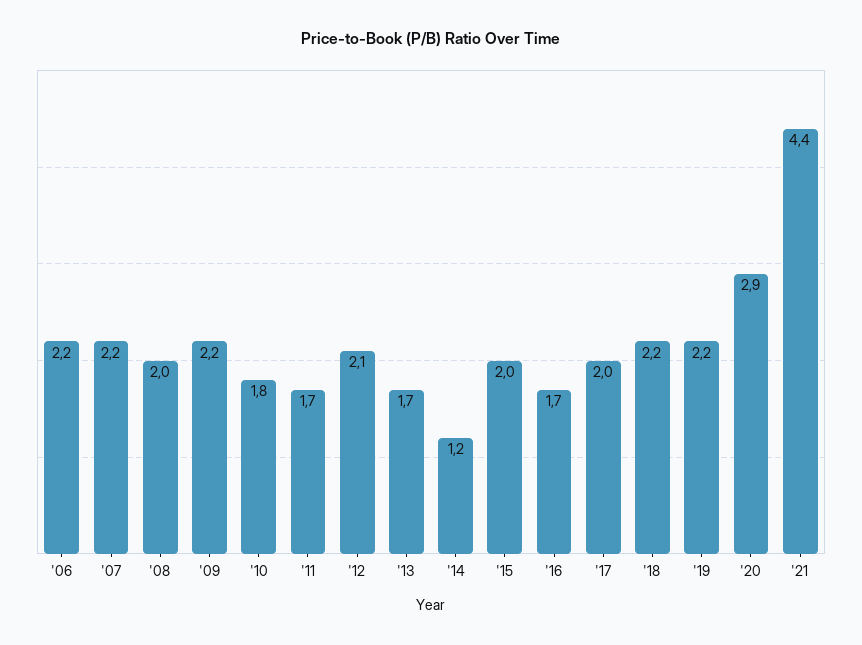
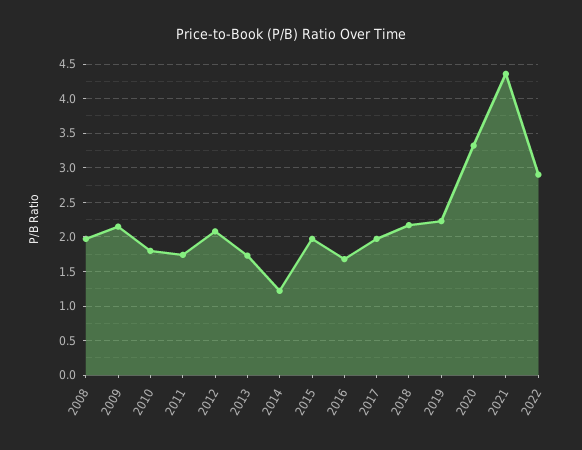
'06: 2.2 -> none
'07: 2.2 -> none
'20: 2.9 -> 3.3
2022: none -> 2.9

